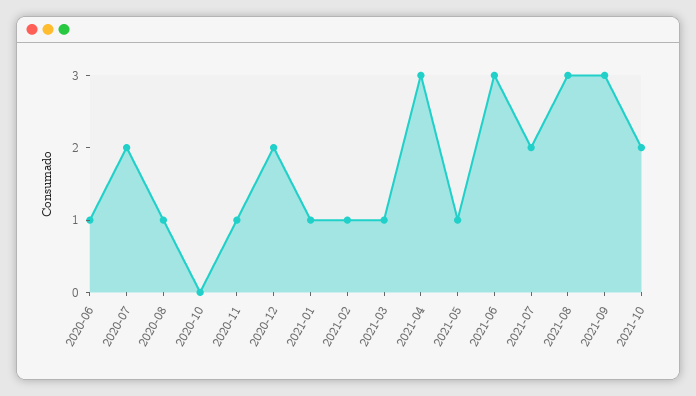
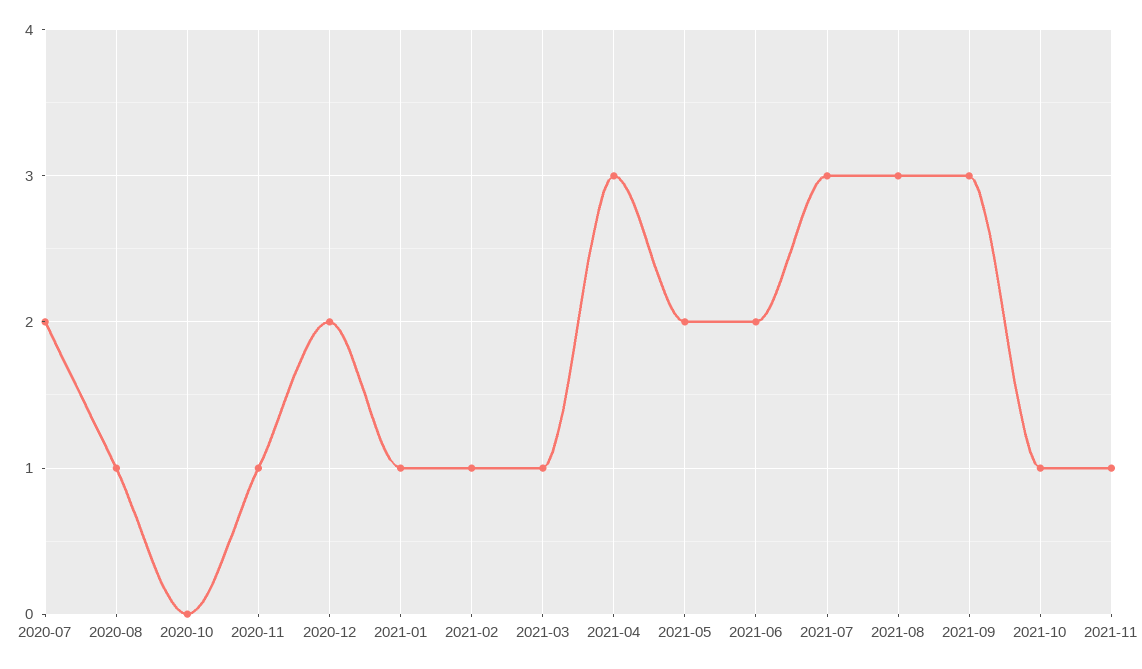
2020-06: 1 -> none
2021-05: 1 -> 2
2021-06: 3 -> 2
2021-07: 2 -> 3
2021-10: 2 -> 1
2021-11: none -> 1

